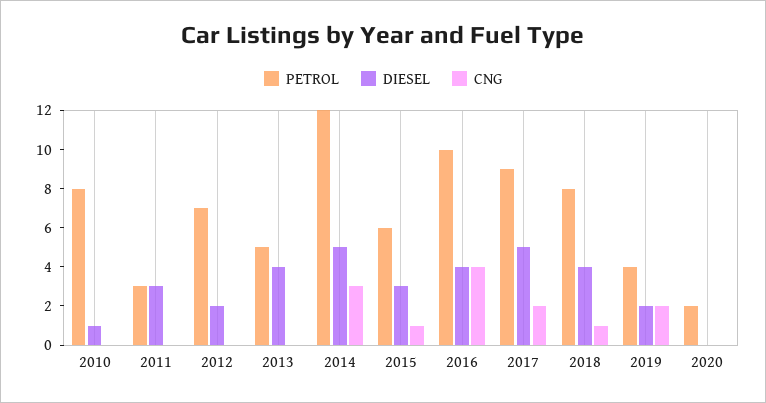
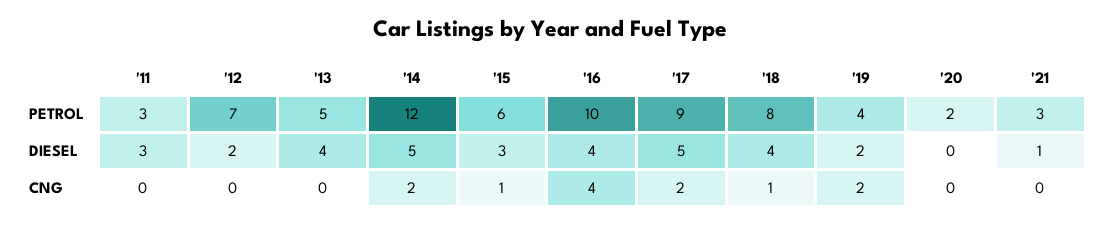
PETROL, 2010: 8 -> none
DIESEL, 2010: 1 -> none
CNG, 2010: 0 -> none
CNG, 2014: 3 -> 2
PETROL, '21: none -> 3
DIESEL, '21: none -> 1
CNG, '21: none -> 0

